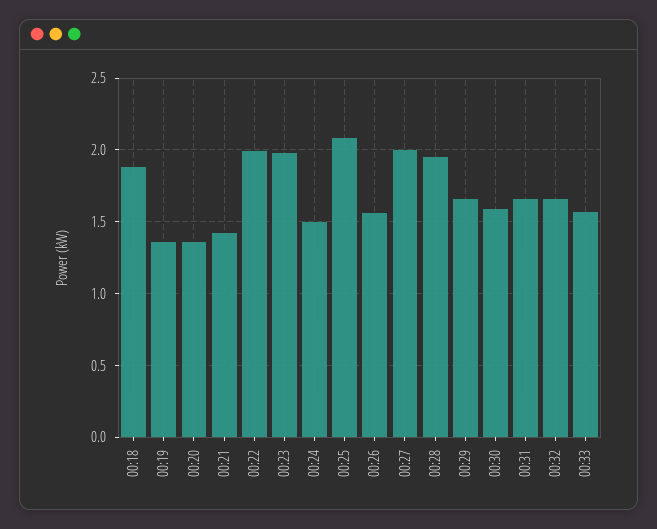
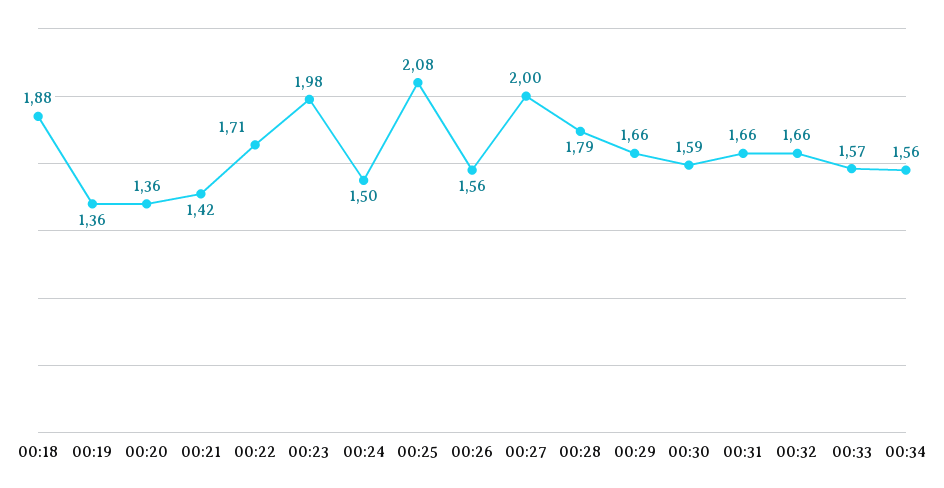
00:22: 2 -> 1.71
00:28: 1.95 -> 1.79
00:34: none -> 1.56

